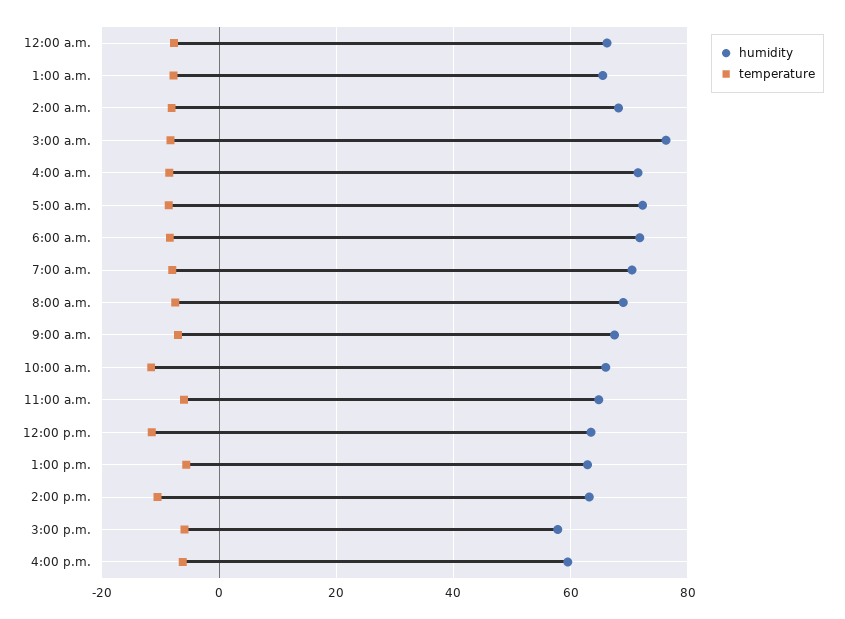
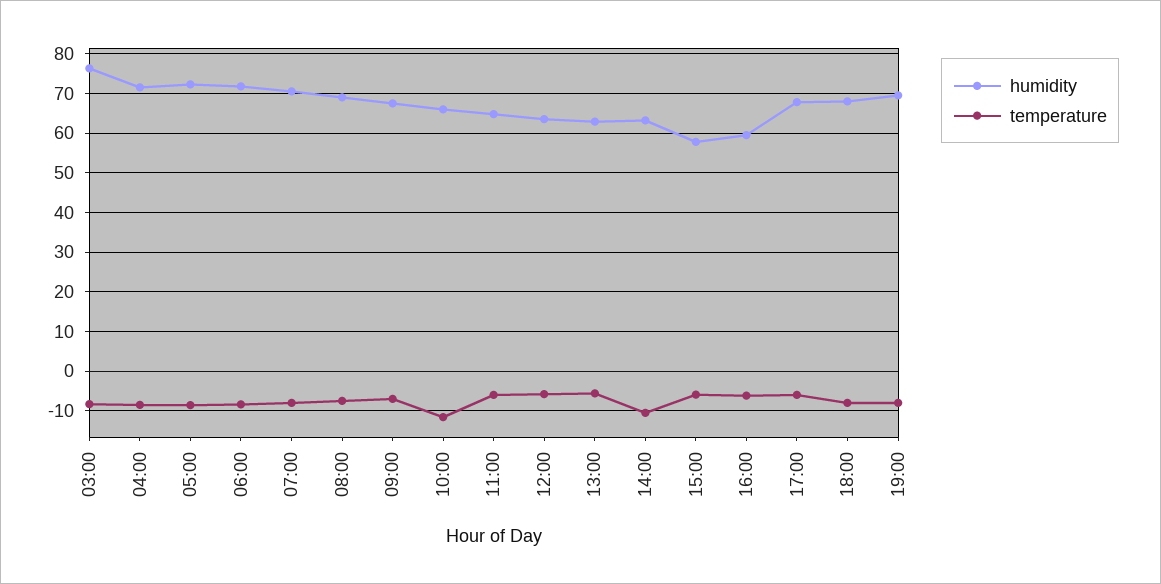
humidity, 12:00 a.m.: 66 -> none
temperature, 12:00 a.m.: -8 -> none
humidity, 1:00 a.m.: 66 -> none
temperature, 1:00 a.m.: -8 -> none
humidity, 2:00 a.m.: 68 -> none
temperature, 2:00 a.m.: -8 -> none
temperature, 12:00 p.m.: -12 -> -6
humidity, 17:00: none -> 68
temperature, 17:00: none -> -6
humidity, 18:00: none -> 68
temperature, 18:00: none -> -8
humidity, 19:00: none -> 70
temperature, 19:00: none -> -8

